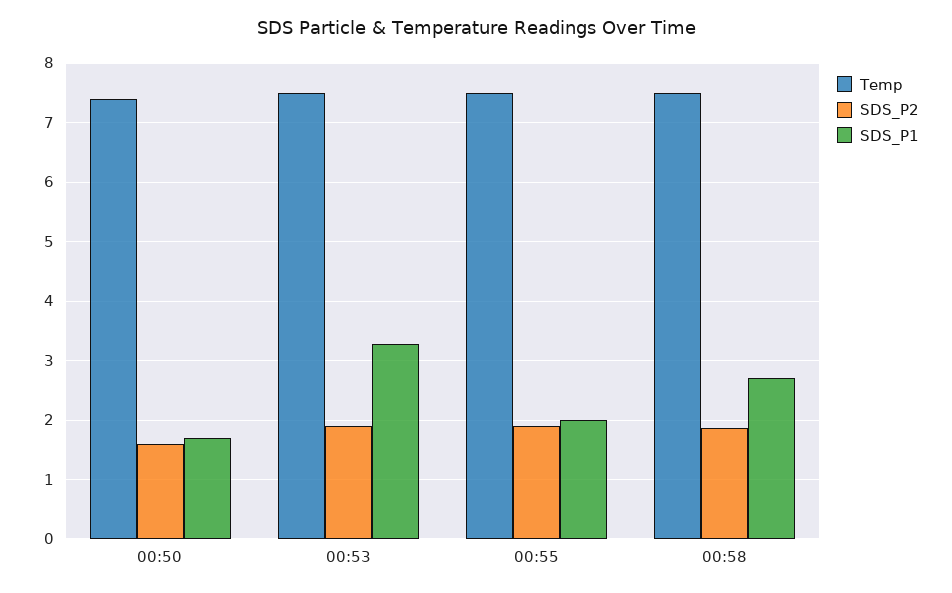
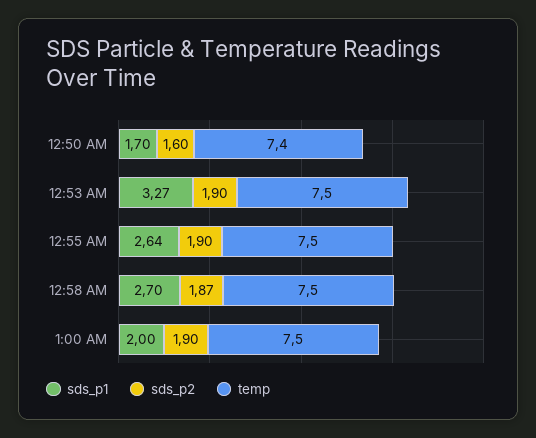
SDS_P1, 00:55: 2 -> 2.64
SDS_P1, 1:00 AM: none -> 2
SDS_P2, 1:00 AM: none -> 1.9
Temp, 1:00 AM: none -> 7.5

